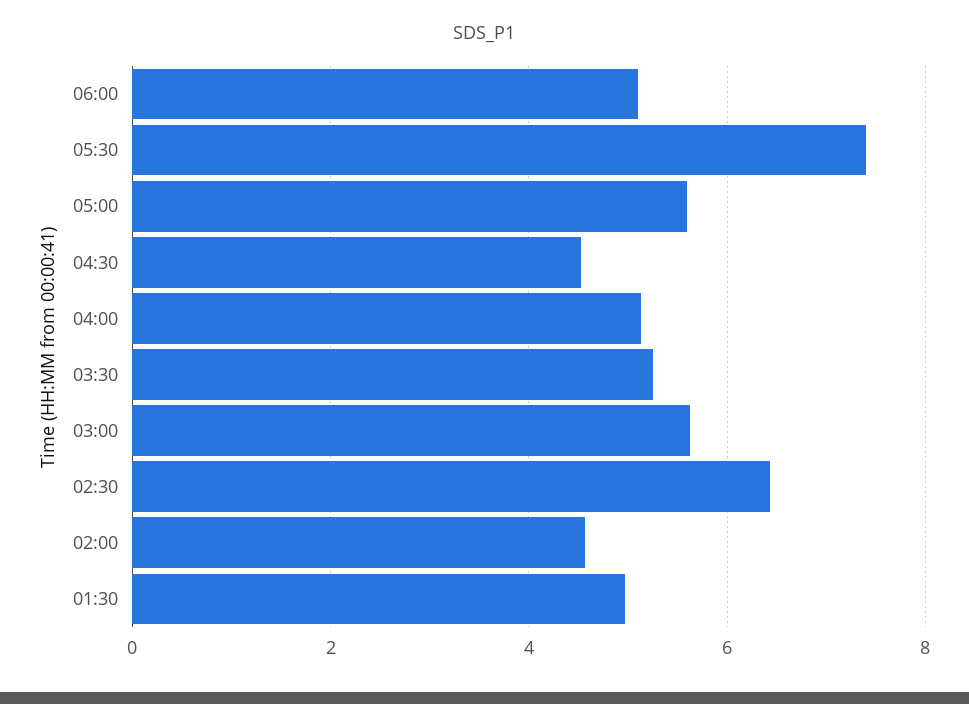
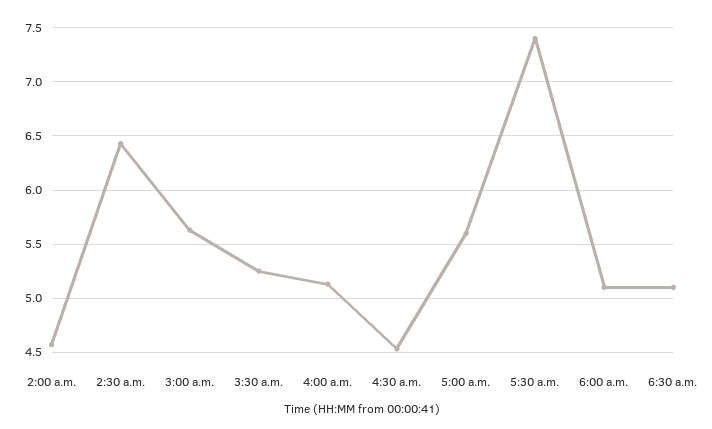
01:30: 5 -> none
6:30 a.m.: none -> 5.1

